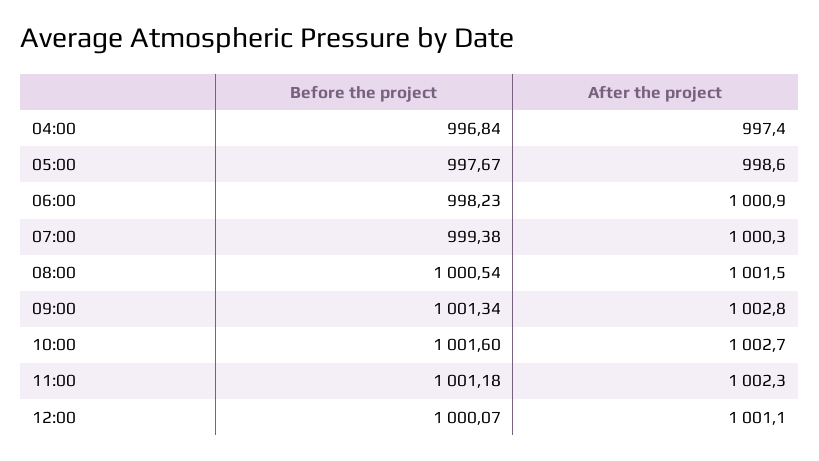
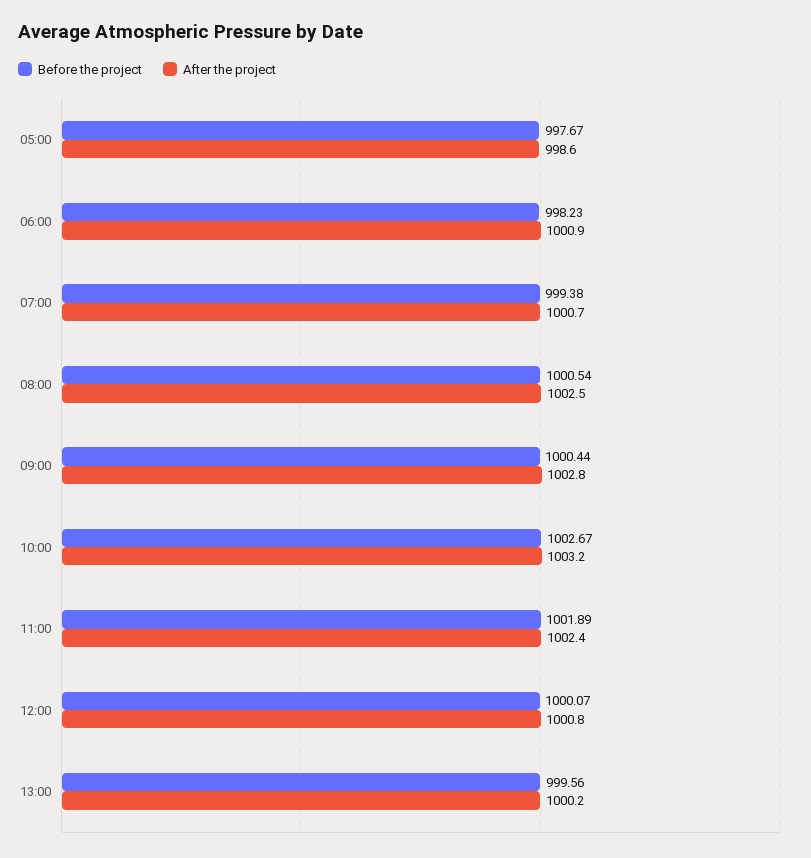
Before the project, 04:00: 996.84 -> none
After the project, 04:00: 997.4 -> none
After the project, 07:00: 1000.3 -> 1000.7
After the project, 08:00: 1001.5 -> 1002.5
Before the project, 09:00: 1001.34 -> 1000.44
Before the project, 10:00: 1001.6 -> 1002.67
After the project, 10:00: 1002.7 -> 1003.2
Before the project, 11:00: 1001.18 -> 1001.89
After the project, 11:00: 1002.3 -> 1002.4
After the project, 12:00: 1001.1 -> 1000.8
Before the project, 13:00: none -> 999.56
After the project, 13:00: none -> 1000.2

